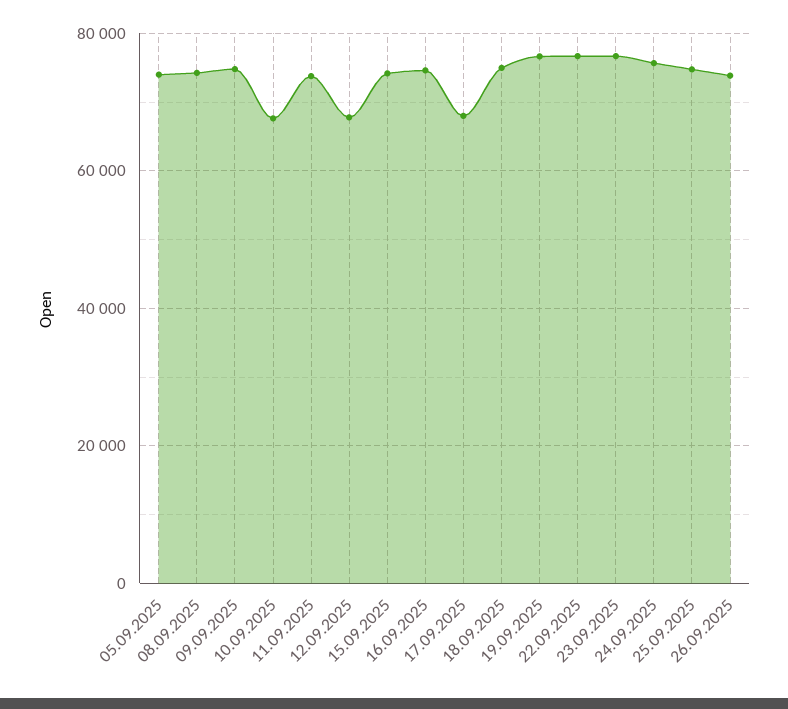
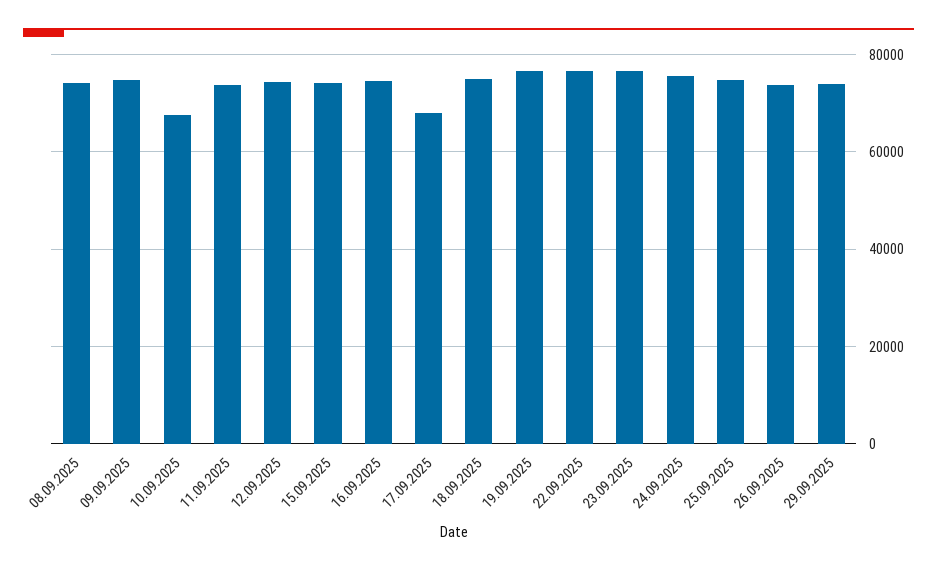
05.09.2025: 74000 -> none
12.09.2025: 68000 -> 74000
29.09.2025: none -> 74000

